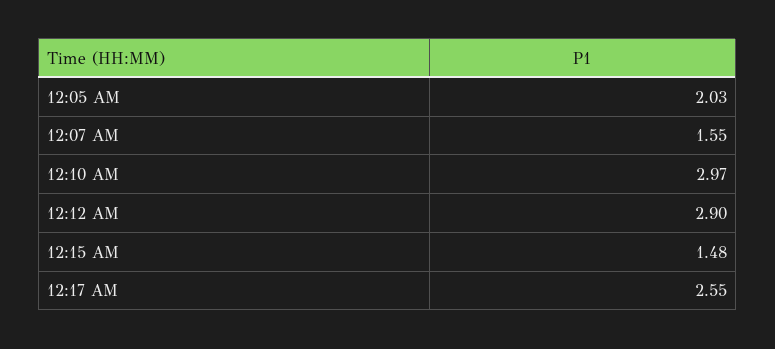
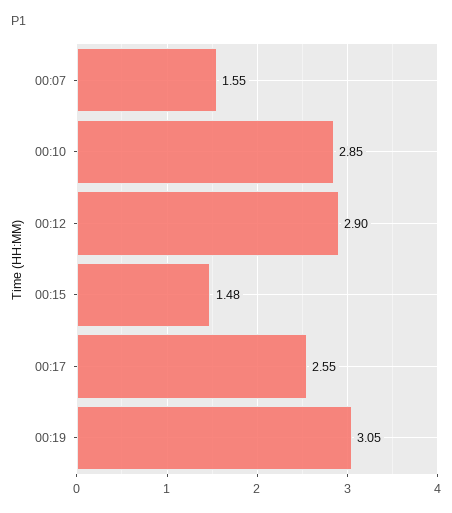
12:05 AM: 2.03 -> none
12:10 AM: 2.97 -> 2.85
00:19: none -> 3.05

